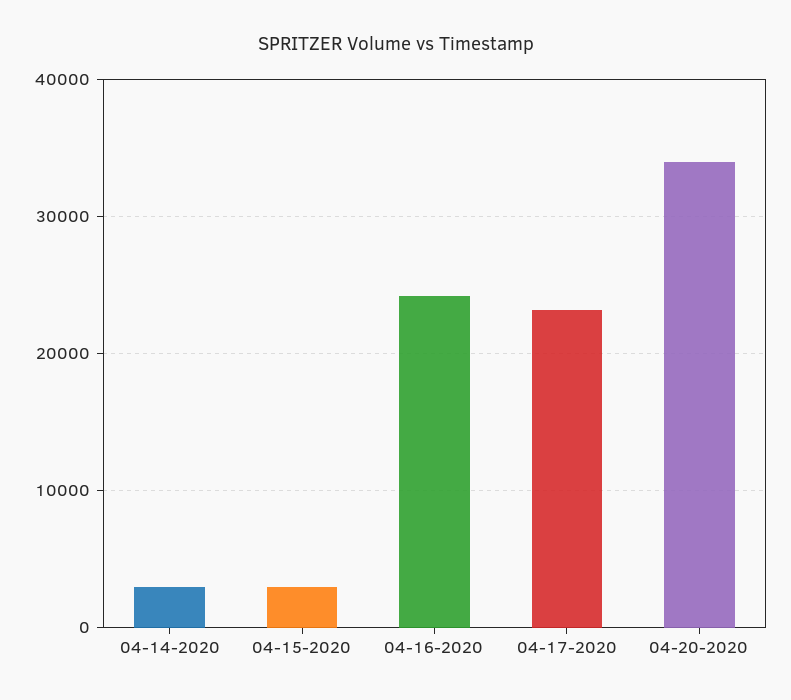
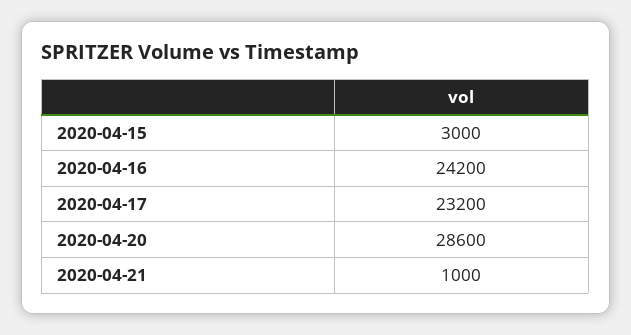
04-14-2020: 3000 -> none
04-20-2020: 34000 -> 28600
2020-04-21: none -> 1000

